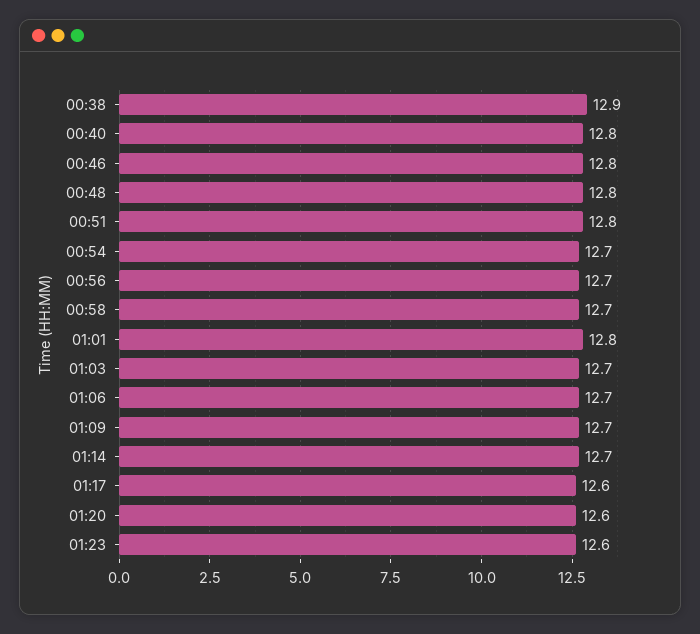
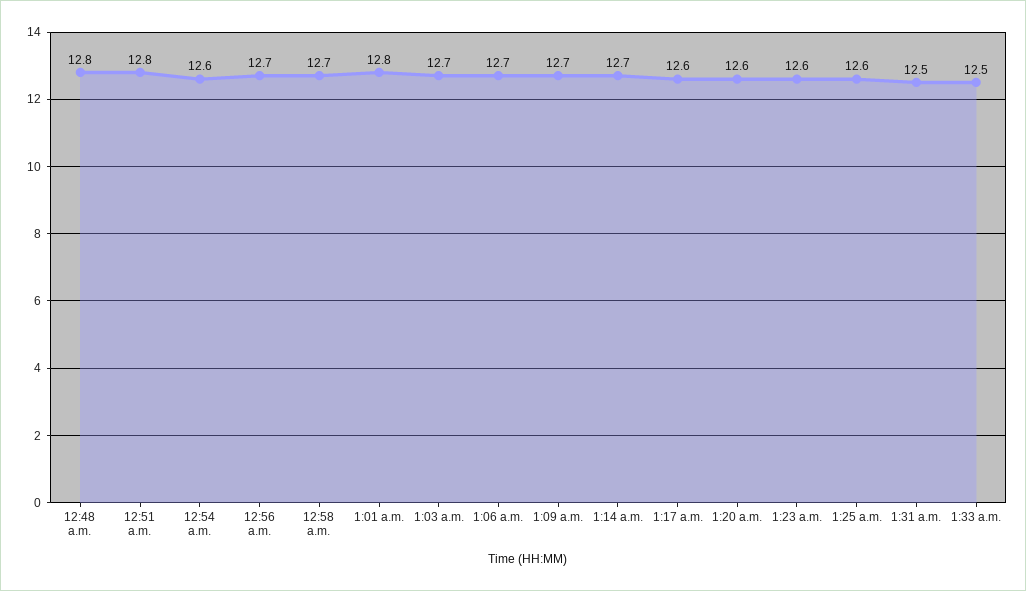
00:38: 12.9 -> none
00:40: 12.8 -> none
00:46: 12.8 -> none
00:54: 12.7 -> 12.6
1:25 a.m.: none -> 12.6
1:31 a.m.: none -> 12.5
1:33 a.m.: none -> 12.5

